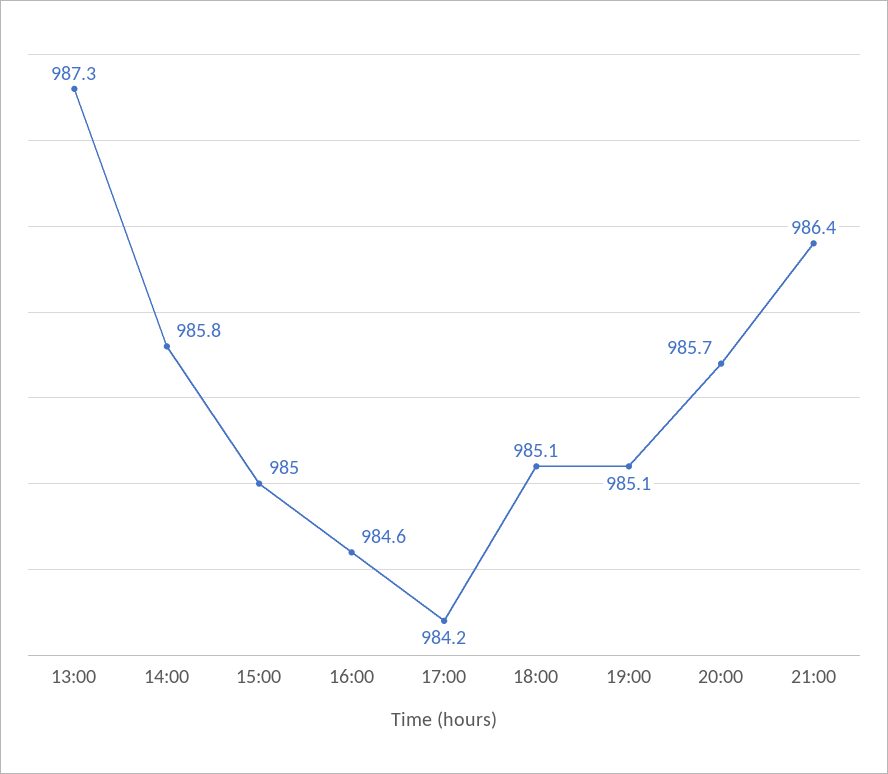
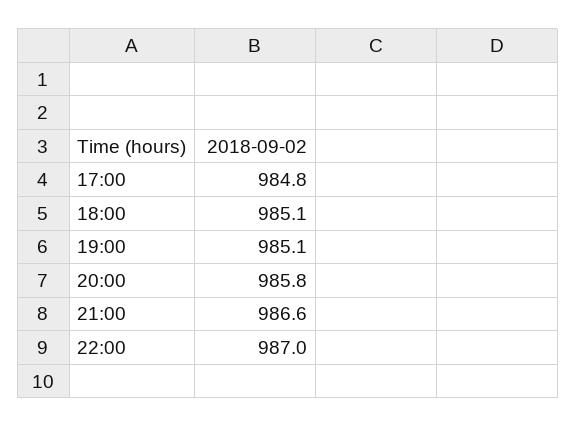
13:00: 987.3 -> none
14:00: 985.8 -> none
15:00: 985 -> none
16:00: 984.6 -> none
17:00: 984.2 -> 984.8
20:00: 985.7 -> 985.8
21:00: 986.4 -> 986.6
22:00: none -> 987

